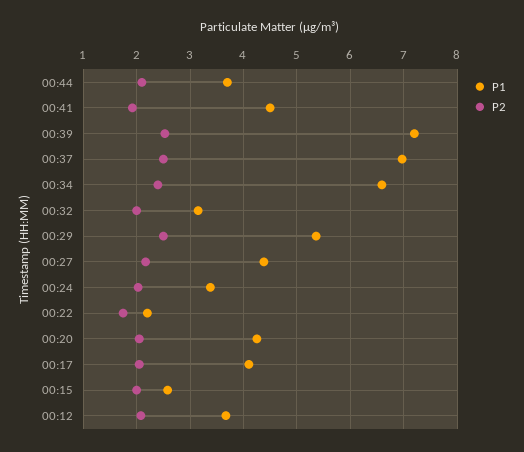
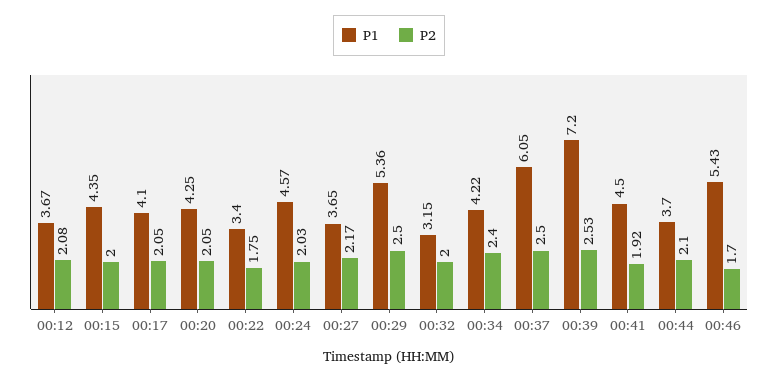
P1, 00:37: 7 -> 6.05
P1, 00:34: 6.6 -> 4.22
P1, 00:27: 4.4 -> 3.65
P1, 00:24: 3.4 -> 4.57
P1, 00:22: 2.2 -> 3.4
P1, 00:15: 2.6 -> 4.35
P1, 00:46: none -> 5.43
P2, 00:46: none -> 1.7

